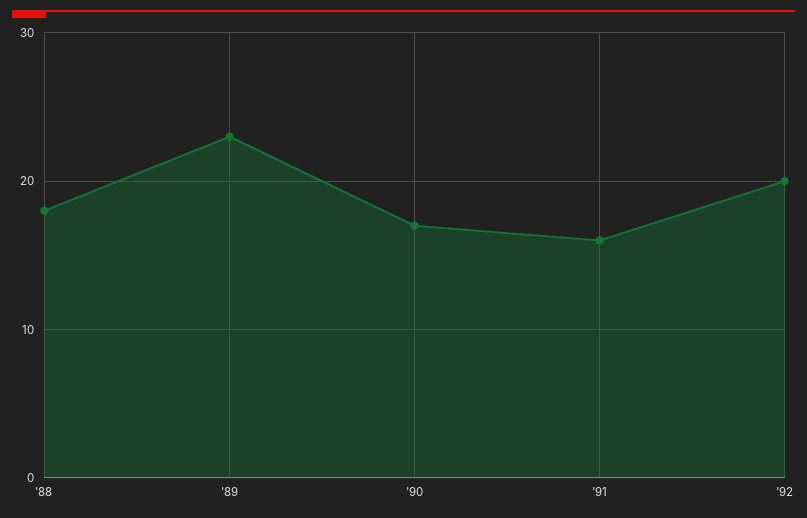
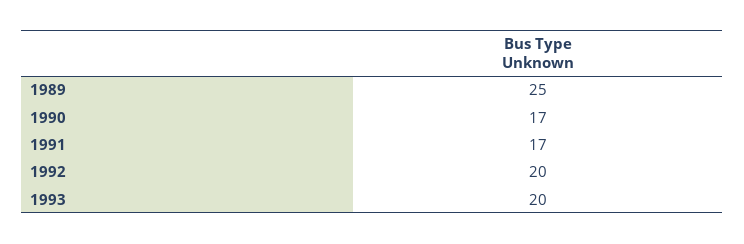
'88: 18 -> none
'89: 23 -> 25
'91: 16 -> 17
1993: none -> 20

